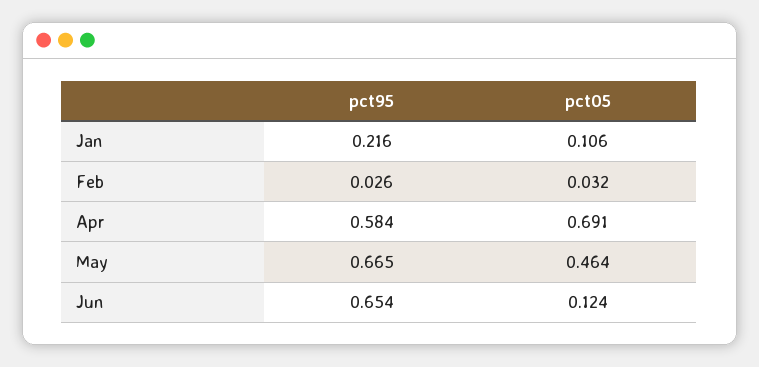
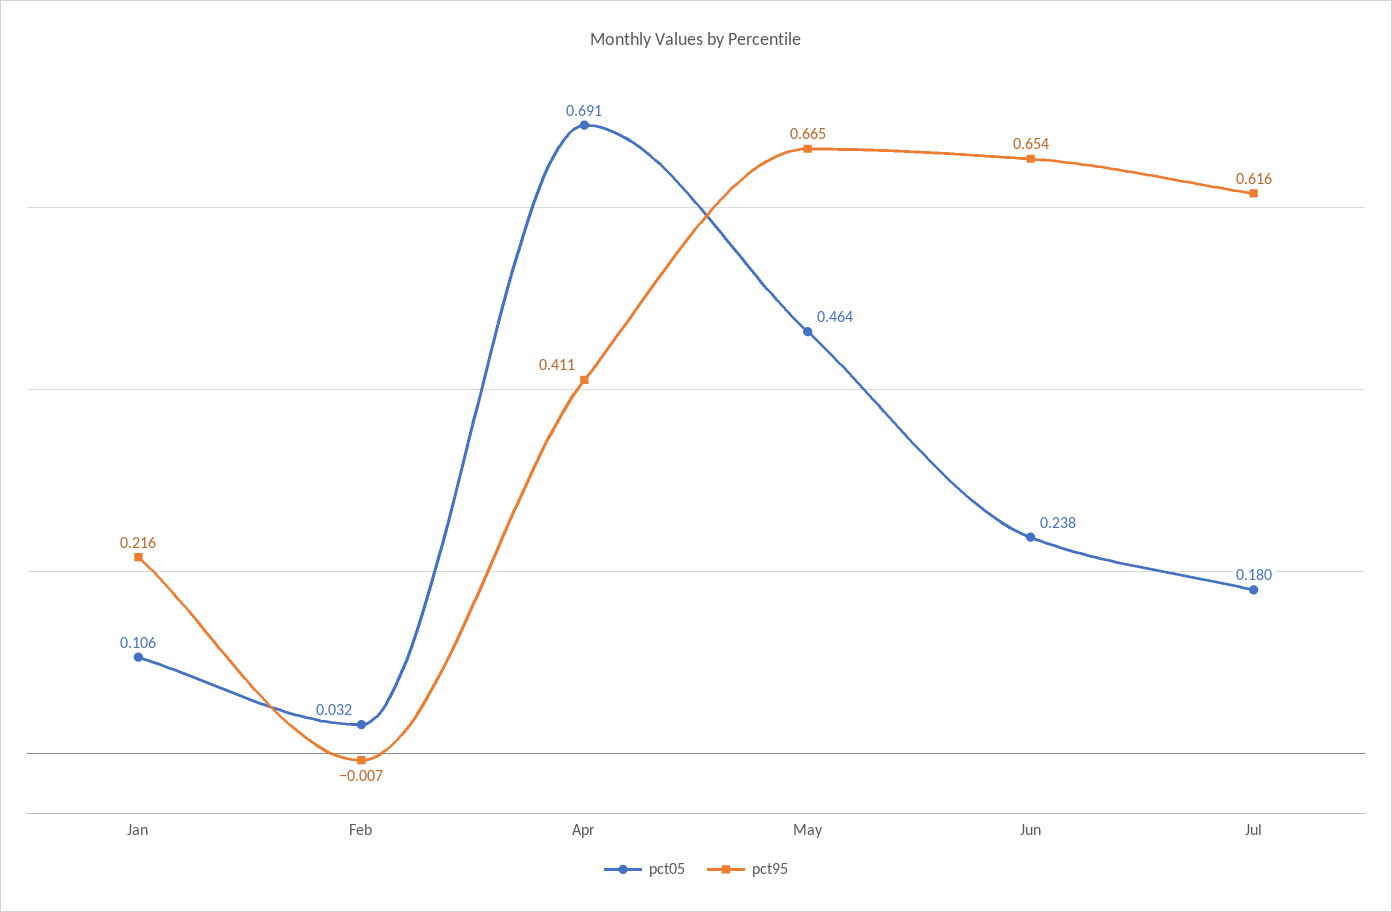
pct95, Feb: 0.026 -> -0.007
pct95, Apr: 0.584 -> 0.411
pct05, Jun: 0.124 -> 0.238
pct05, Jul: none -> 0.18
pct95, Jul: none -> 0.616

